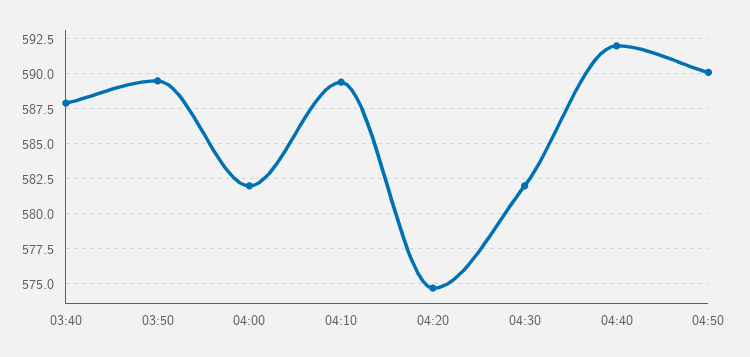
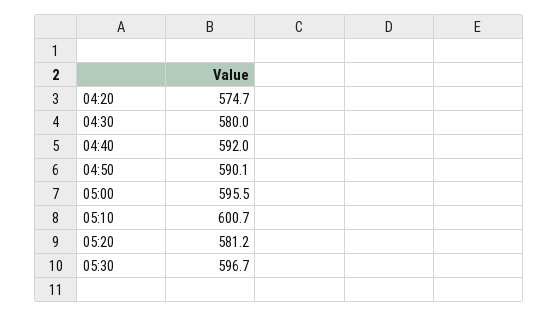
03:40: 588 -> none
03:50: 589.5 -> none
04:00: 582 -> none
04:10: 589.5 -> none
04:30: 582 -> 580
05:00: none -> 595.5
05:10: none -> 600.7
05:20: none -> 581.2
05:30: none -> 596.7

